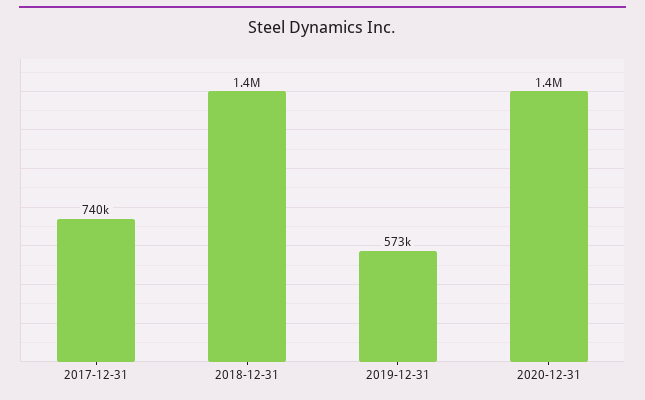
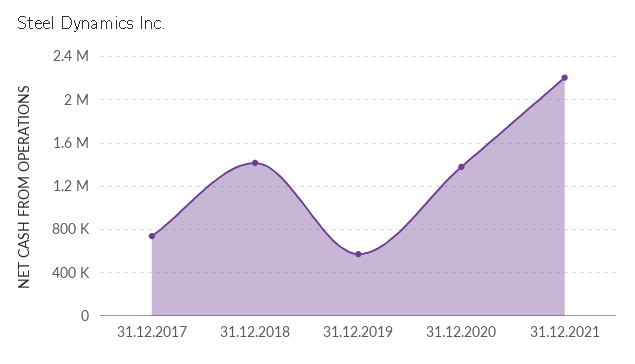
31.12.2021: none -> 2200000

